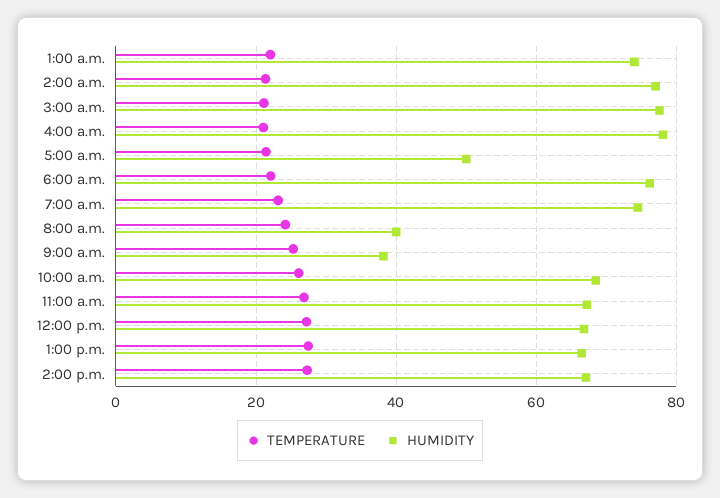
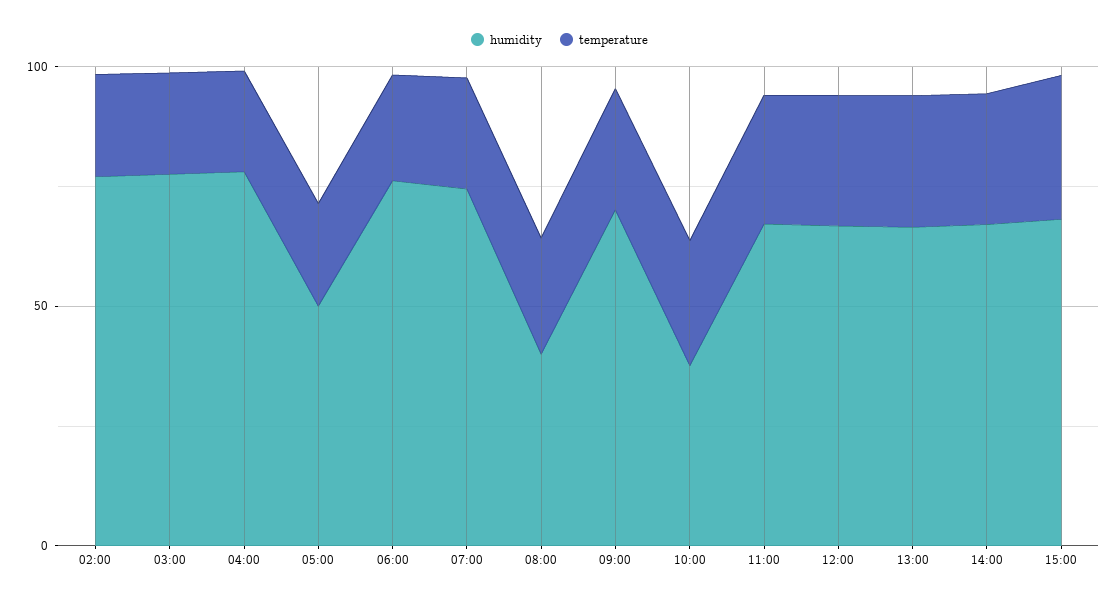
TEMPERATURE, 1:00 a.m.: 22 -> none
HUMIDITY, 1:00 a.m.: 74 -> none
HUMIDITY, 9:00 a.m.: 38 -> 70
HUMIDITY, 10:00 a.m.: 68 -> 40
HUMIDITY, 15:00: none -> 70
TEMPERATURE, 15:00: none -> 30

